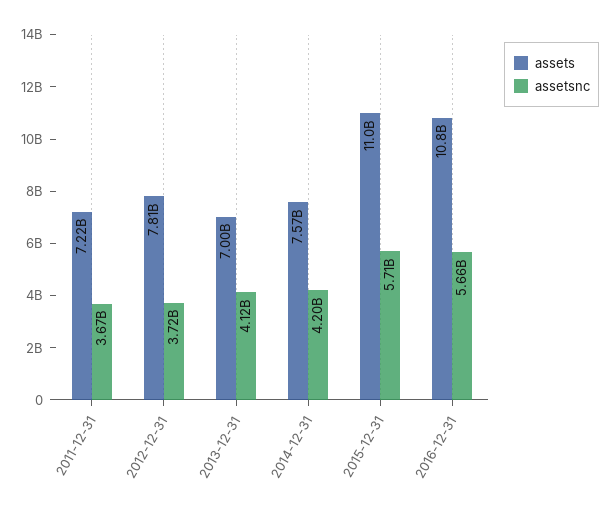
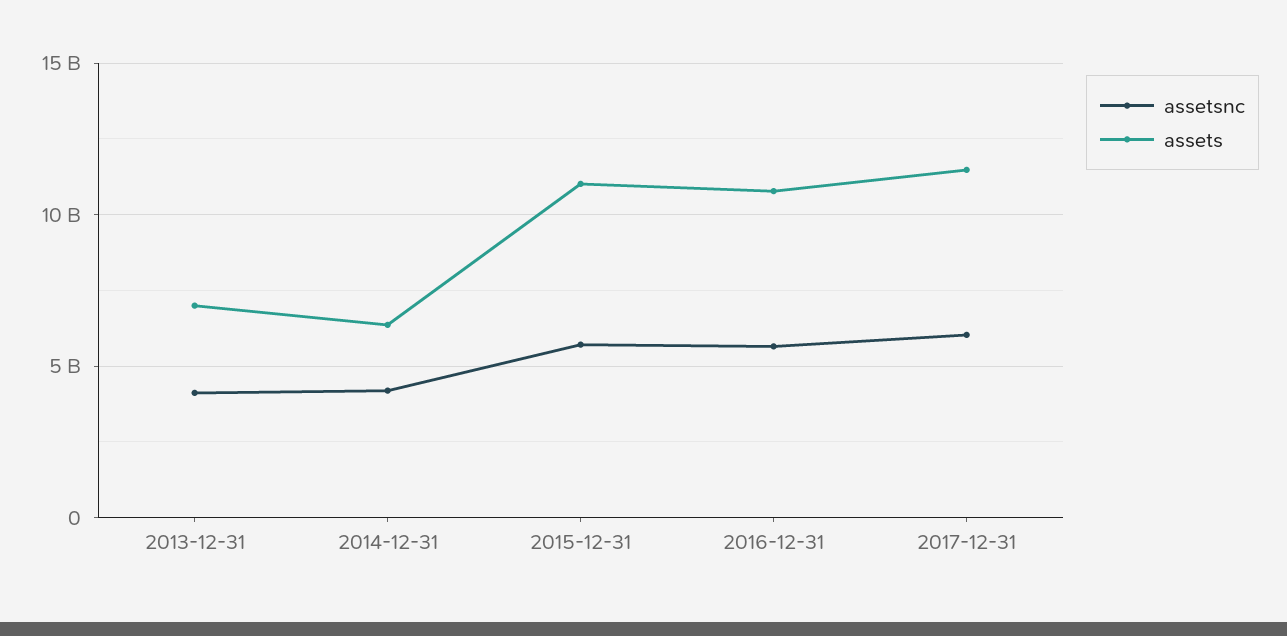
assets, 2011-12-31: 7220000000 -> none
assetsnc, 2011-12-31: 3670000000 -> none
assets, 2012-12-31: 7810000000 -> none
assetsnc, 2012-12-31: 3720000000 -> none
assets, 2014-12-31: 7570000000 -> 6500000000
assetsnc, 2017-12-31: none -> 6000000000
assets, 2017-12-31: none -> 11500000000

